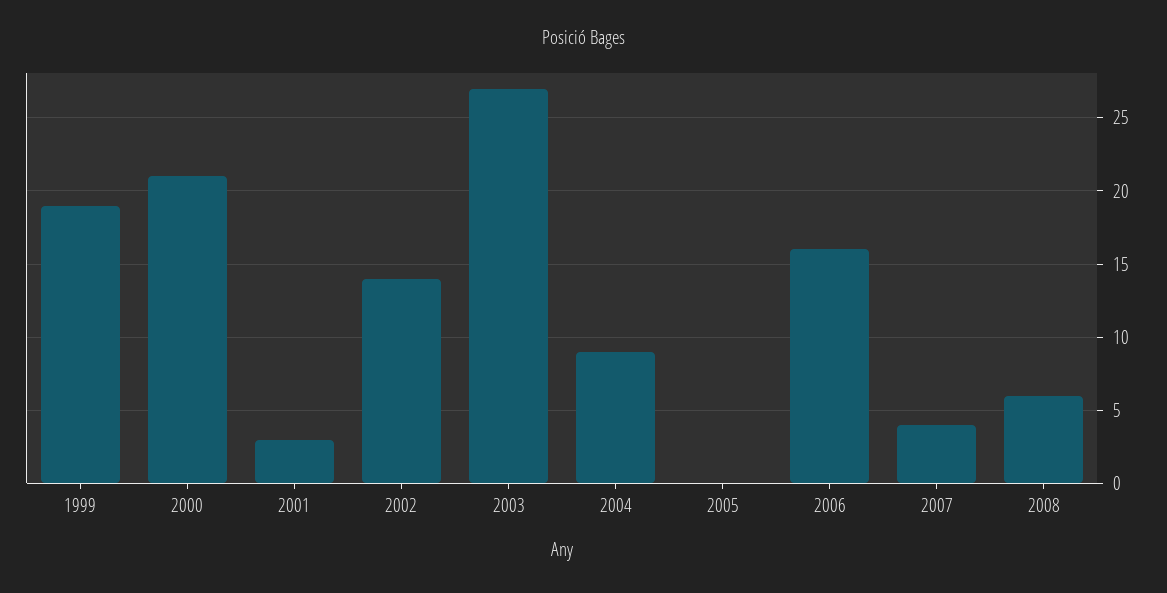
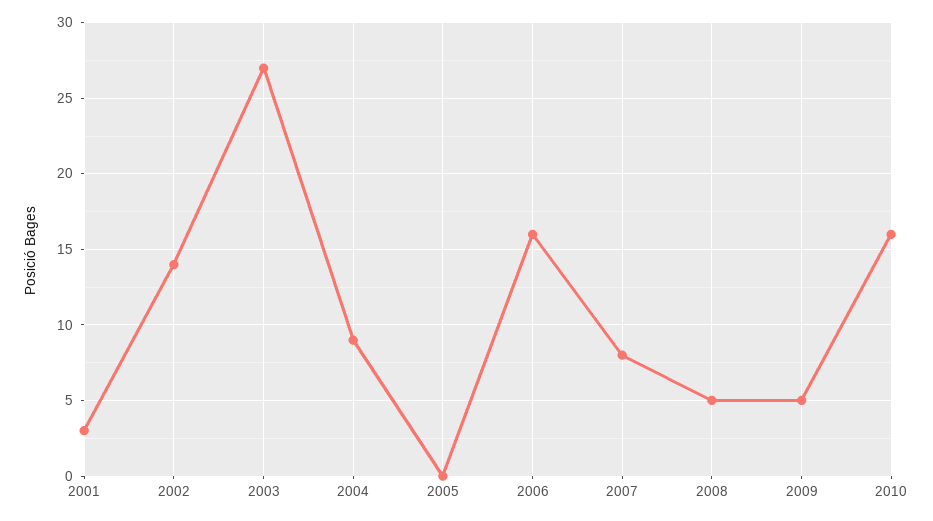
1999: 19 -> none
2000: 21 -> none
2007: 4 -> 8
2008: 6 -> 5
2009: none -> 5
2010: none -> 16

